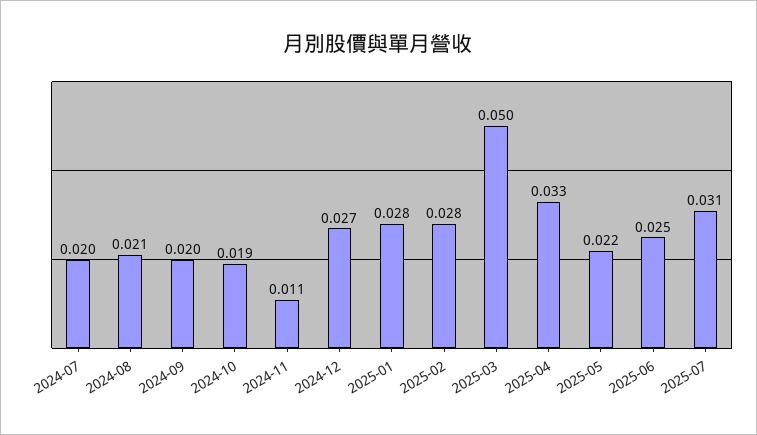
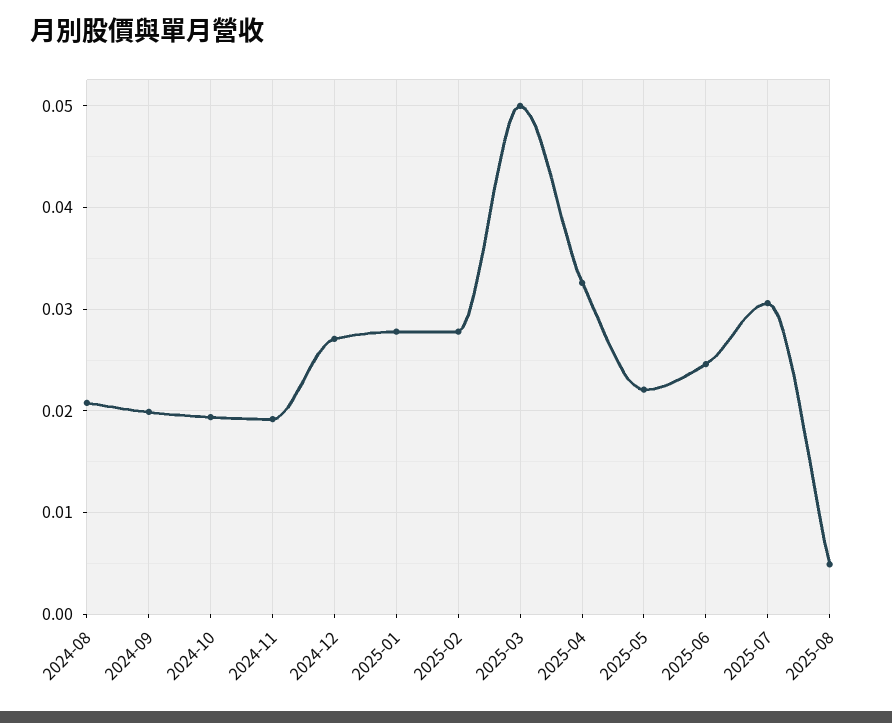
2024-07: 0.02 -> none
2024-11: 0.011 -> 0.019
2025-08: none -> 0.005

